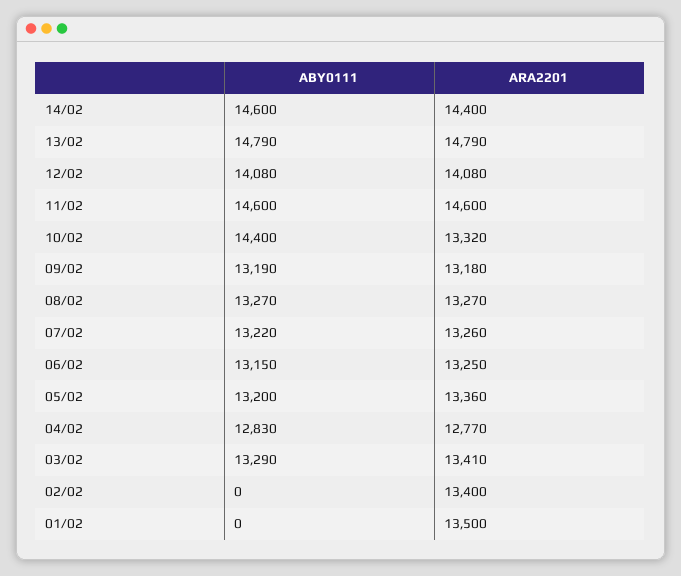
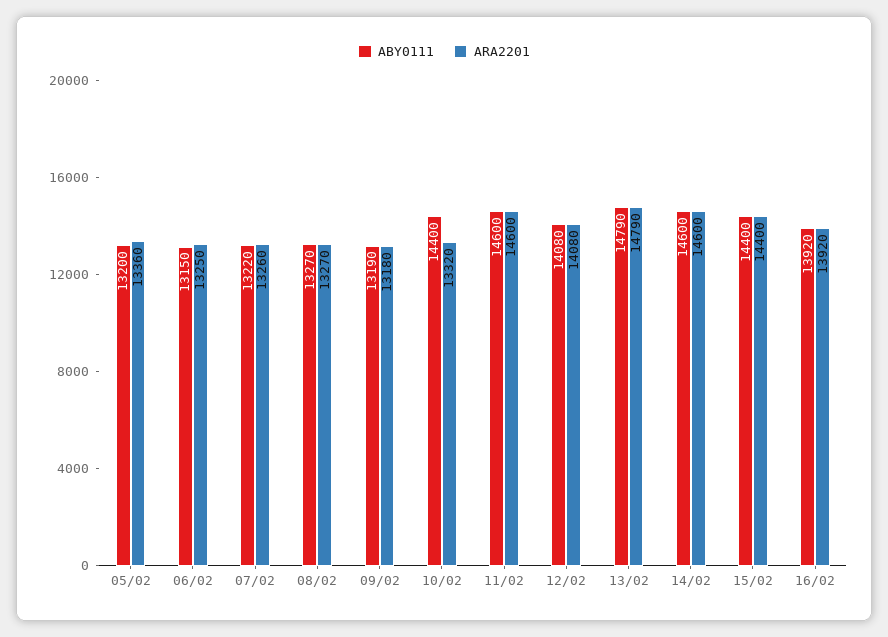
ARA2201, 14/02: 14400 -> 14600
ABY0111, 04/02: 12830 -> none
ARA2201, 04/02: 12770 -> none
ABY0111, 03/02: 13290 -> none
ARA2201, 03/02: 13410 -> none
ABY0111, 02/02: 0 -> none
ARA2201, 02/02: 13400 -> none
ABY0111, 01/02: 0 -> none
ARA2201, 01/02: 13500 -> none
ABY0111, 15/02: none -> 14400
ARA2201, 15/02: none -> 14400
ABY0111, 16/02: none -> 13920
ARA2201, 16/02: none -> 13920

